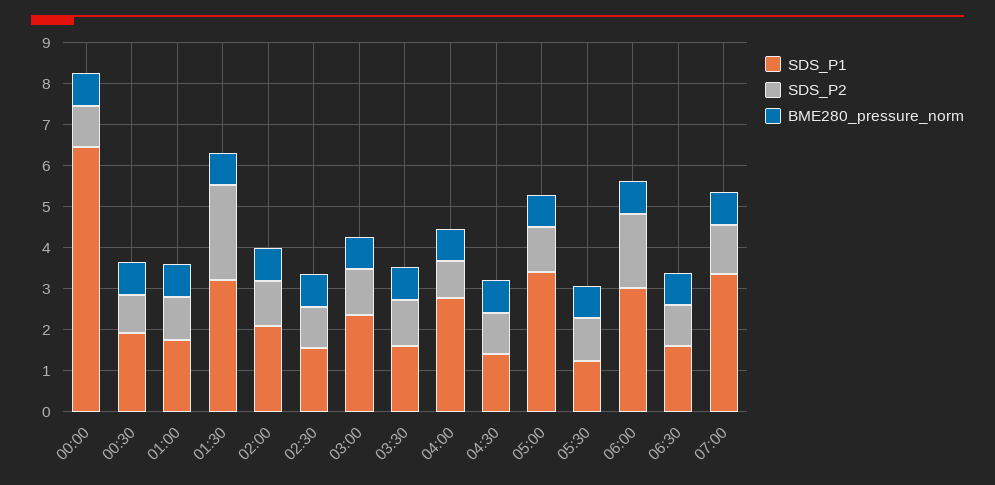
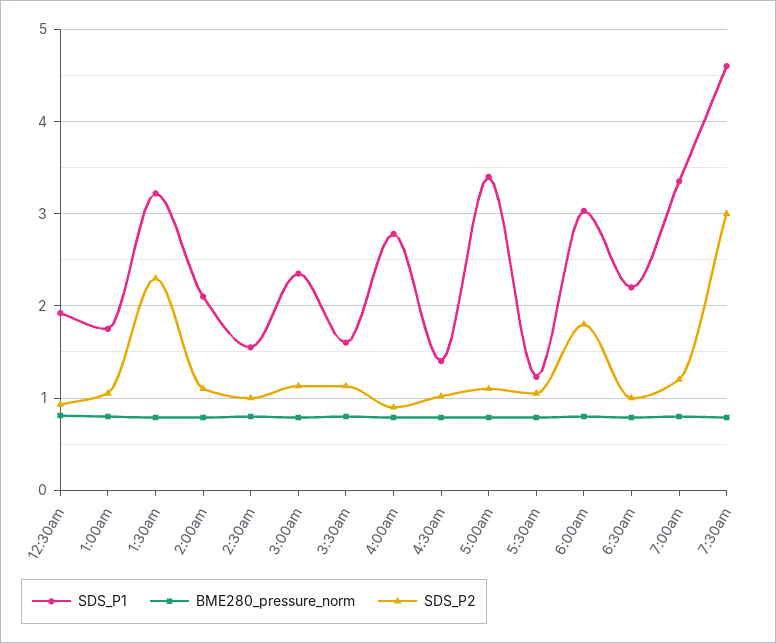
SDS_P1, 00:00: 6.4 -> none
SDS_P2, 00:00: 1 -> none
BME280_pressure_norm, 00:00: 0.8 -> none
SDS_P1, 06:30: 1.6 -> 2.2
SDS_P1, 7:30am: none -> 4.6
BME280_pressure_norm, 7:30am: none -> 0.8
SDS_P2, 7:30am: none -> 3

